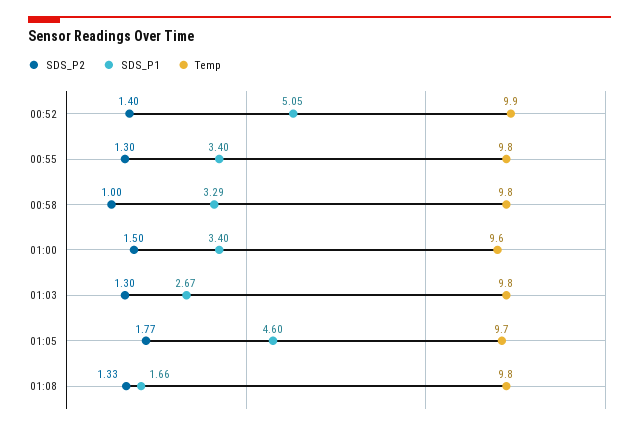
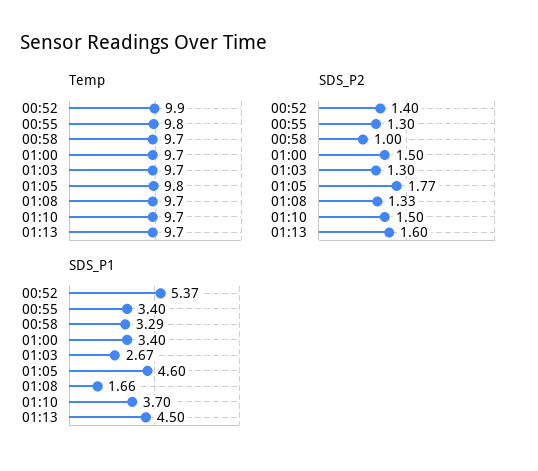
SDS_P1, 00:52: 5.05 -> 5.37
Temp, 00:58: 9.8 -> 9.7
Temp, 01:00: 9.6 -> 9.7
Temp, 01:03: 9.8 -> 9.7
Temp, 01:05: 9.7 -> 9.8
Temp, 01:08: 9.8 -> 9.7
Temp, 01:10: none -> 9.7
Temp, 01:13: none -> 9.7
SDS_P2, 01:10: none -> 1.5
SDS_P2, 01:13: none -> 1.6
SDS_P1, 01:10: none -> 3.7
SDS_P1, 01:13: none -> 4.5

